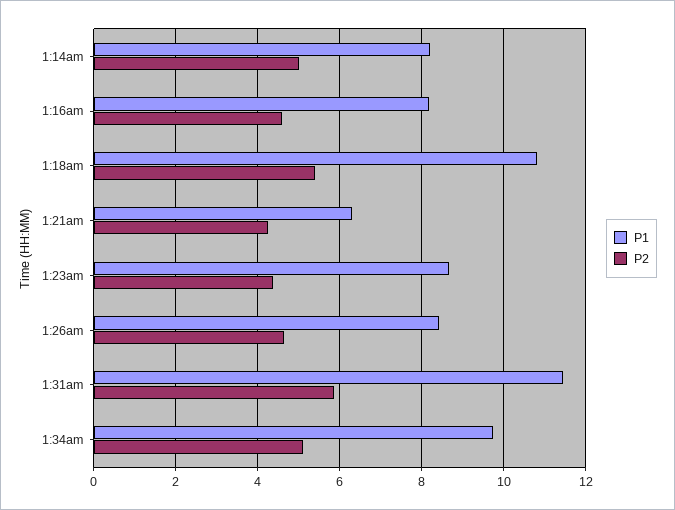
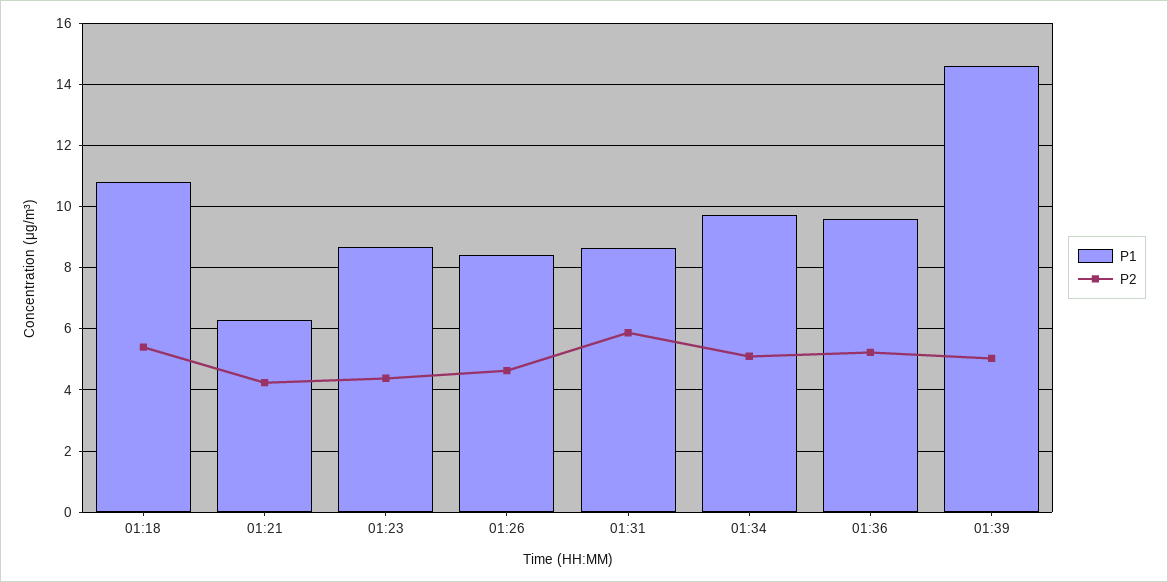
P1, 1:14am: 8.2 -> none
P2, 1:14am: 5 -> none
P1, 1:16am: 8.2 -> none
P2, 1:16am: 4.6 -> none
P1, 1:31am: 11.4 -> 8.6
P1, 01:36: none -> 9.6
P2, 01:36: none -> 5.2
P1, 01:39: none -> 14.6
P2, 01:39: none -> 5

